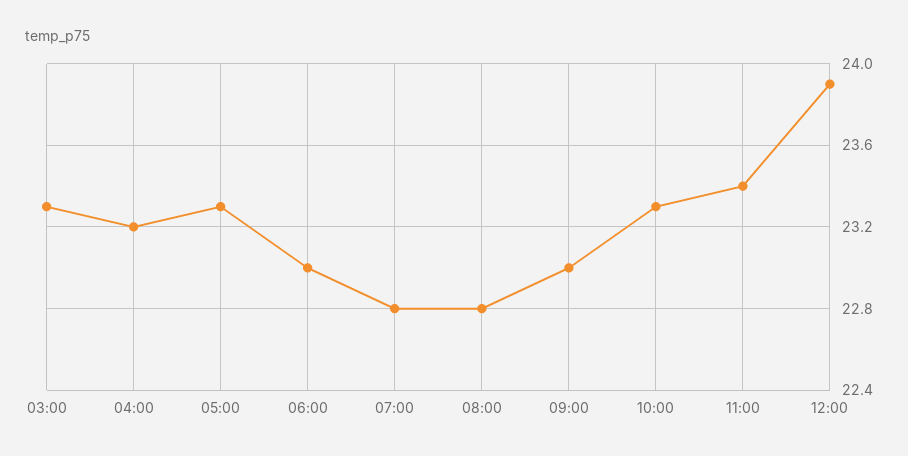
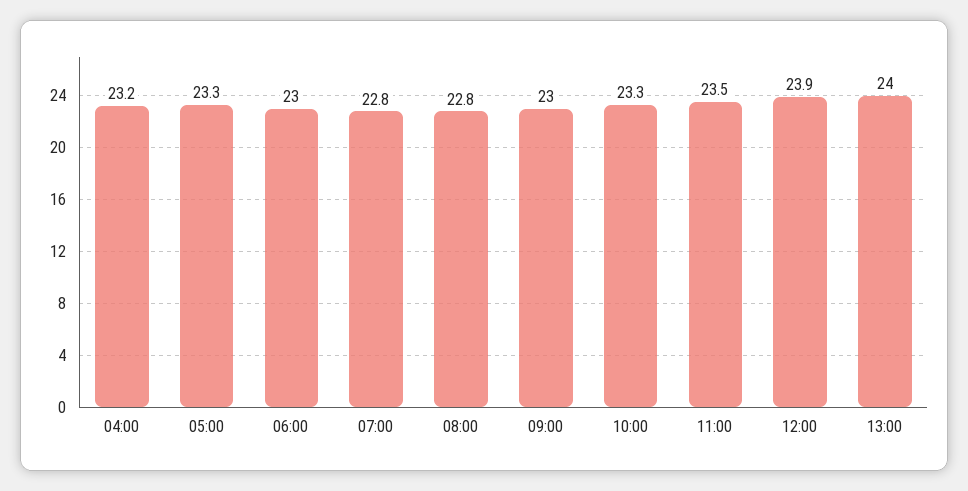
03:00: 23.3 -> none
11:00: 23.4 -> 23.5
13:00: none -> 24

